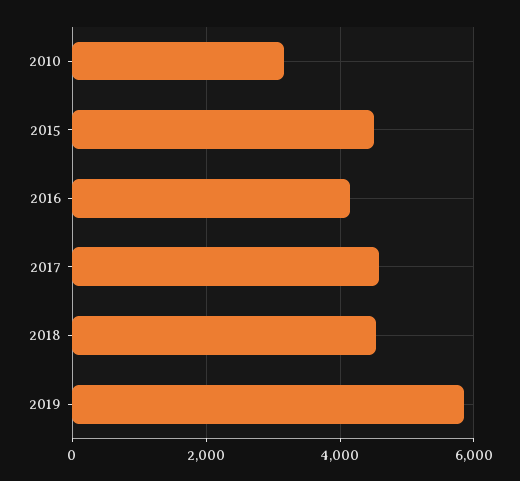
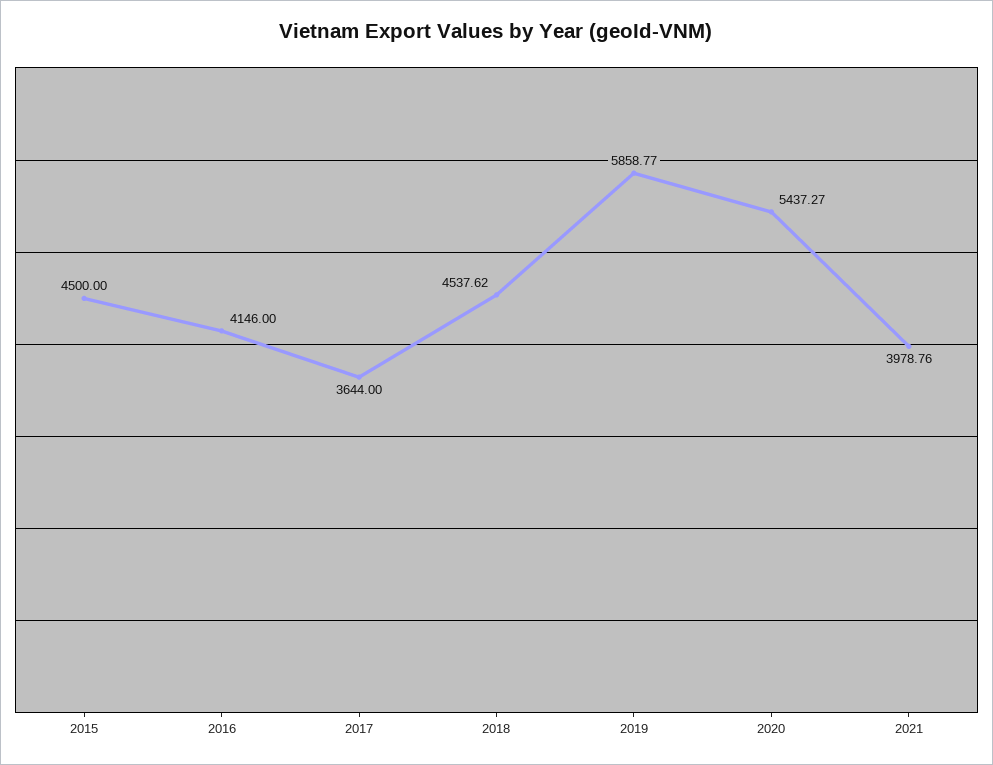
2010: 3200 -> none
2017: 4600 -> 3644
2020: none -> 5437.27
2021: none -> 3978.76

